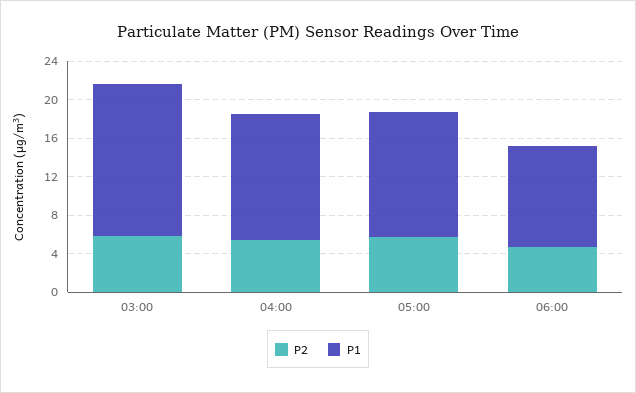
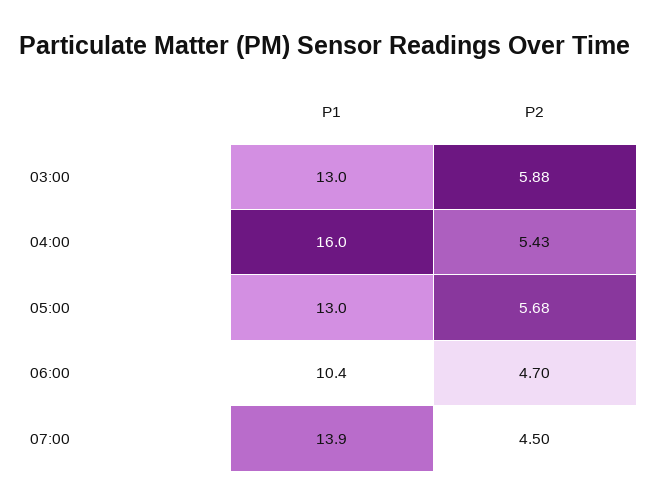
P1, 03:00: 16 -> 13
P1, 04:00: 13 -> 16
P1, 07:00: none -> 13.9
P2, 07:00: none -> 4.5

